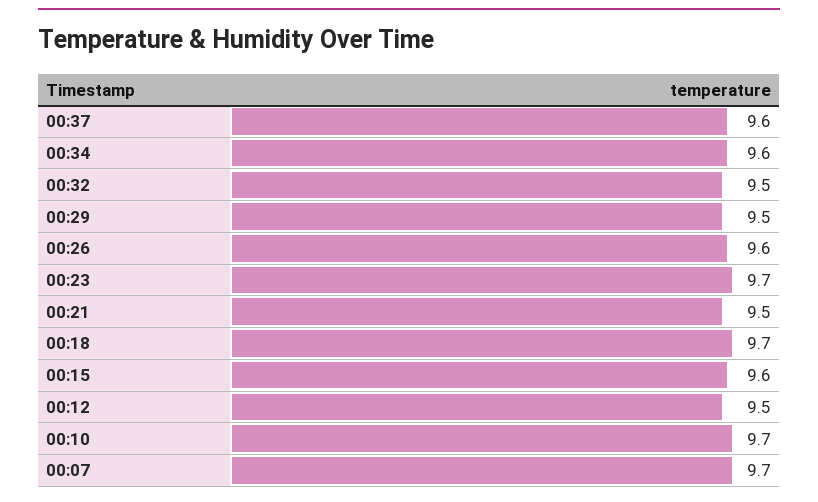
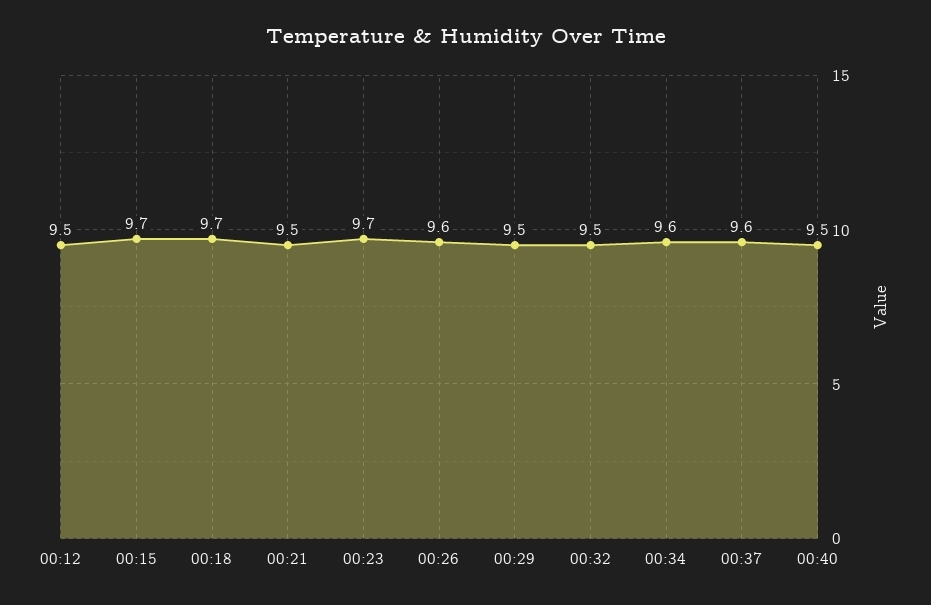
00:15: 9.6 -> 9.7
00:10: 9.7 -> none
00:07: 9.7 -> none
00:40: none -> 9.5

